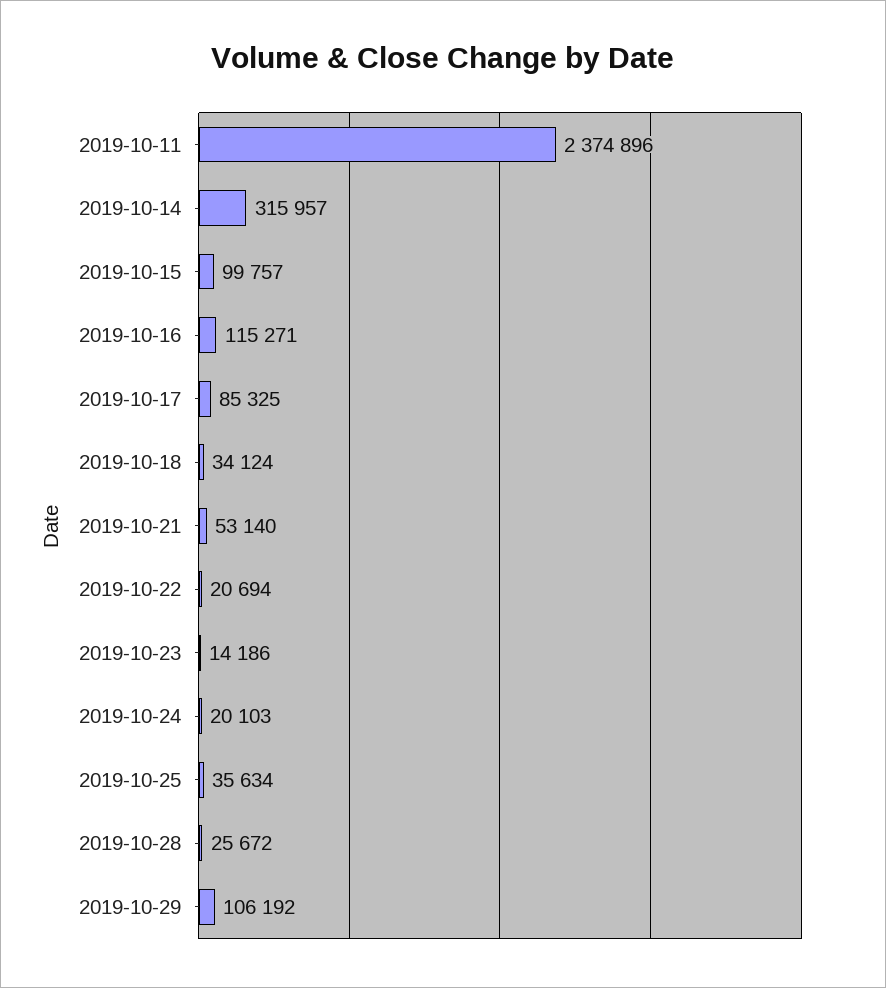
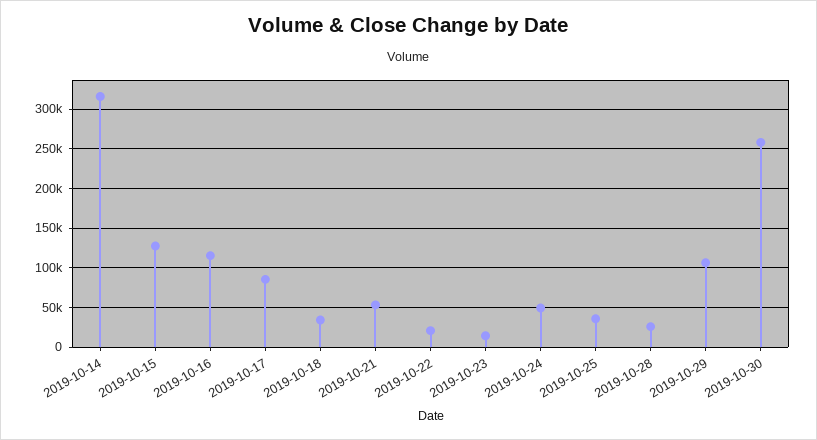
2019-10-11: 2374896 -> none
2019-10-15: 99757 -> 130000
2019-10-24: 20103 -> 50000
2019-10-30: none -> 260000

